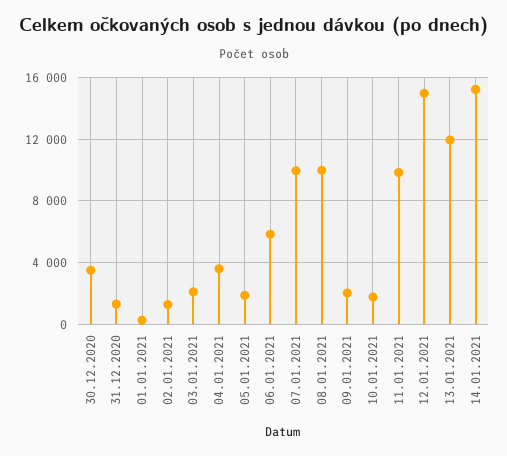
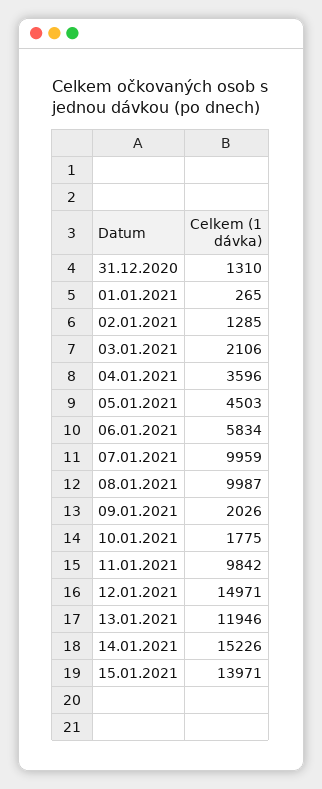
30.12.2020: 3500 -> none
05.01.2021: 2000 -> 4503
15.01.2021: none -> 13971

